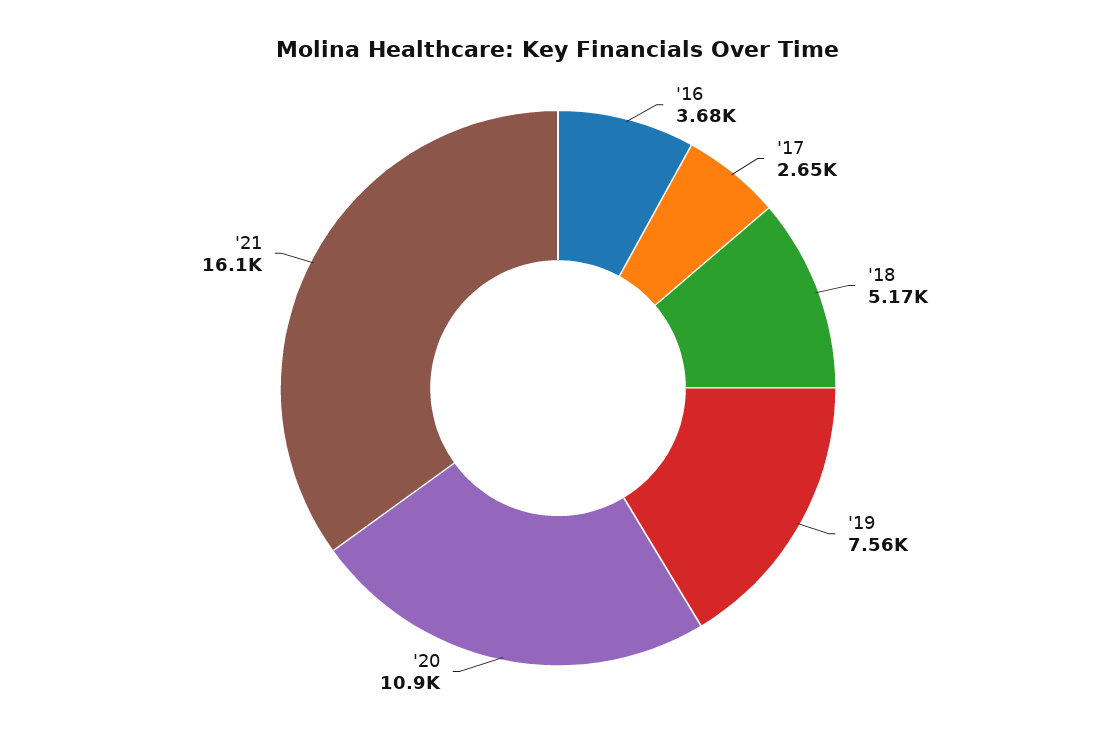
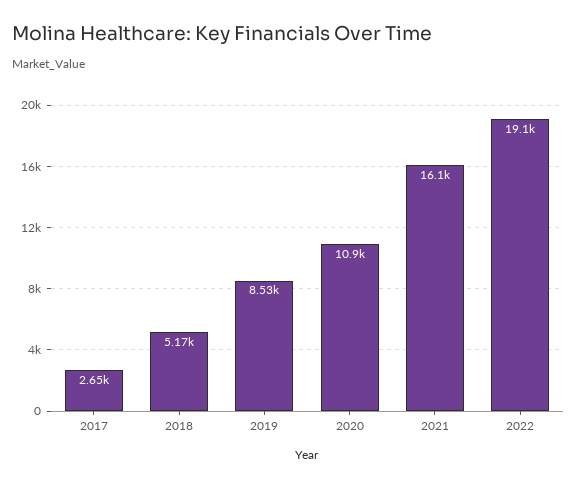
'16: 3680 -> none
'19: 7560 -> 8530
2022: none -> 19100

